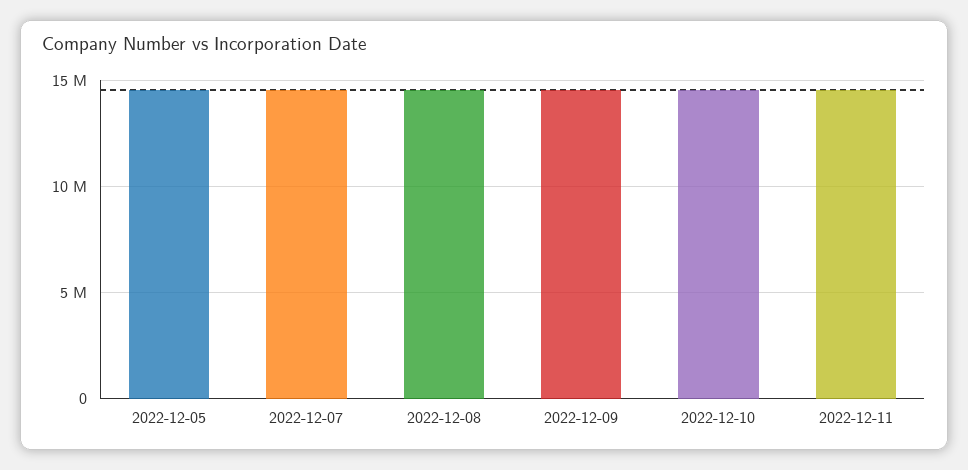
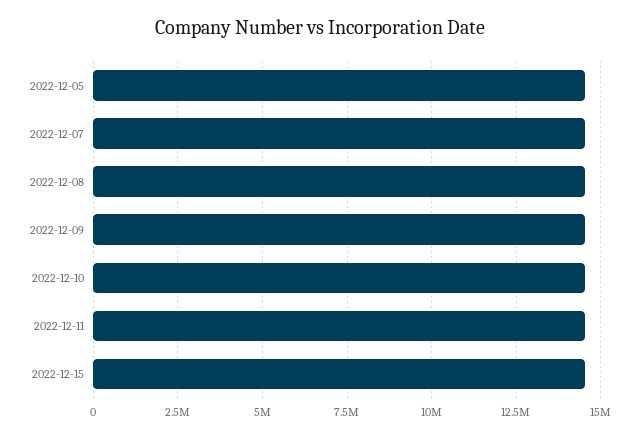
2022-12-15: none -> 14500000

